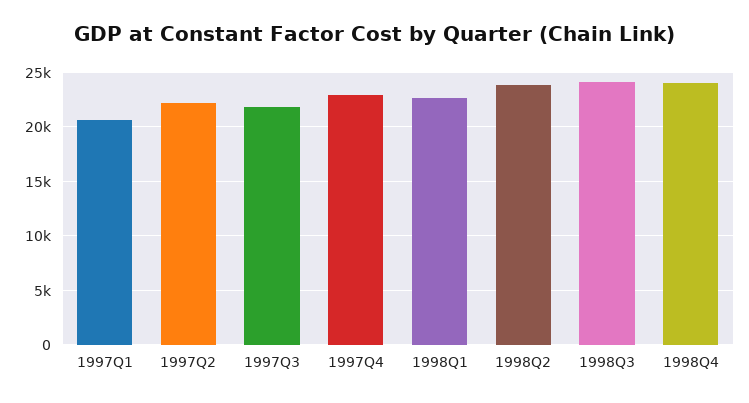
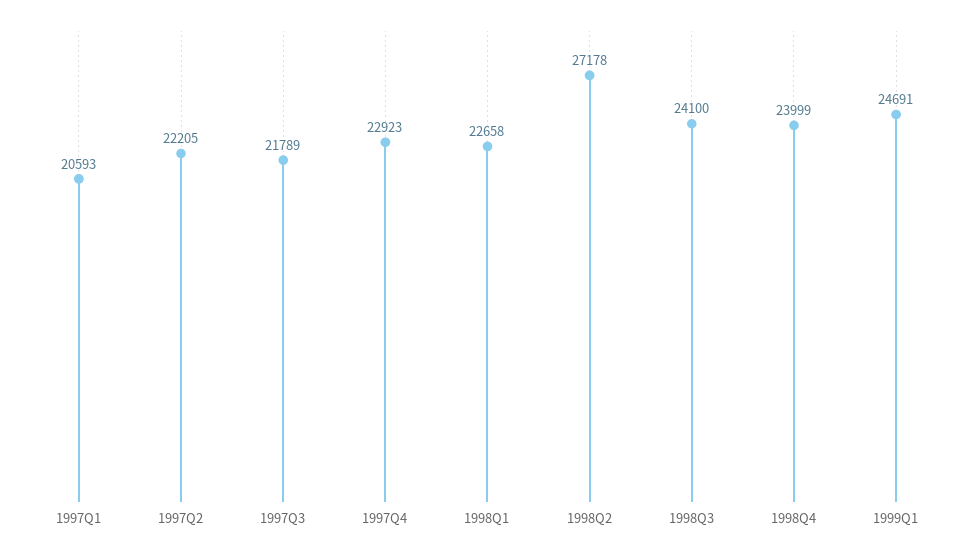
1998Q2: 24000 -> 27178
1999Q1: none -> 24691

